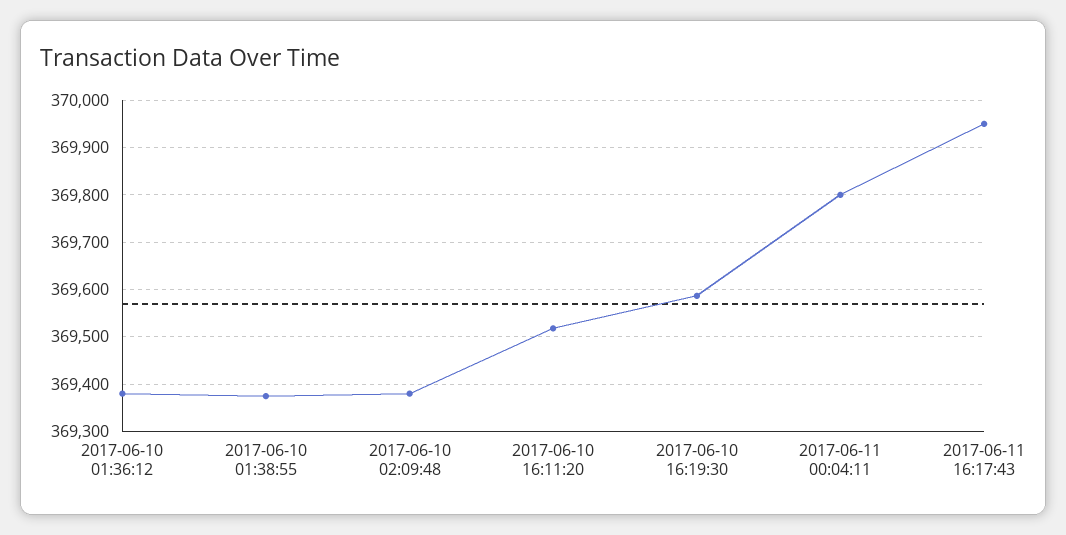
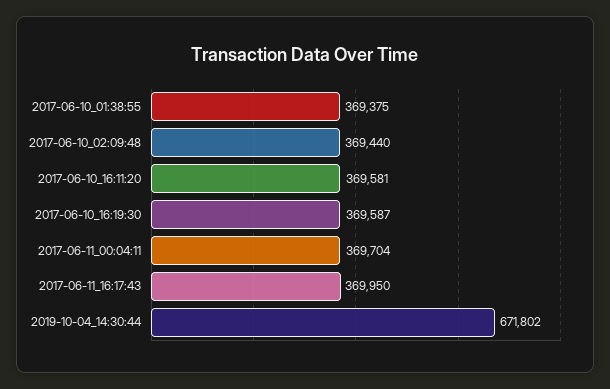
2017-06-10 01:36:12: 369380 -> none
2017-06-10 02:09:48: 369380 -> 369440
2017-06-10 16:11:20: 369520 -> 369581
2017-06-11 00:04:11: 369800 -> 369704
2019-10-04_14:30:44: none -> 671802

